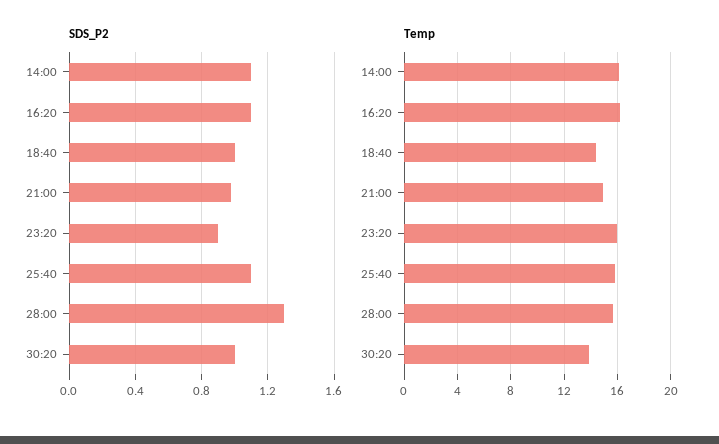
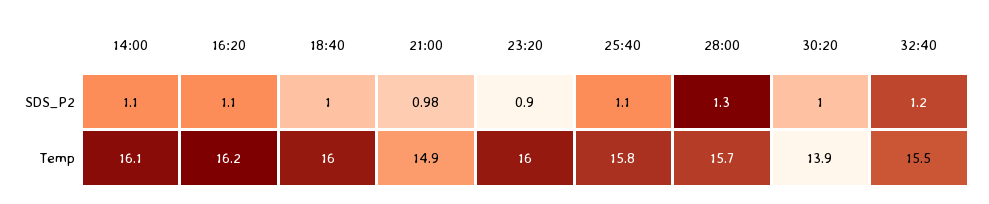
Temp, 18:40: 14.5 -> 16
SDS_P2, 32:40: none -> 1.2
Temp, 32:40: none -> 15.5

